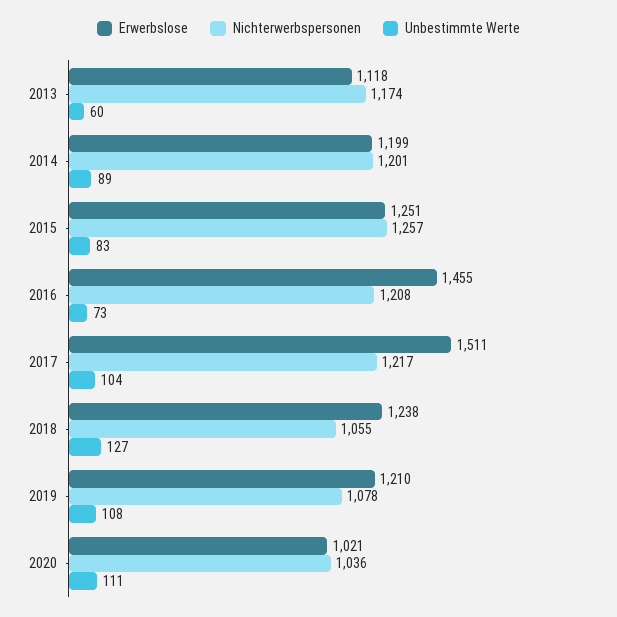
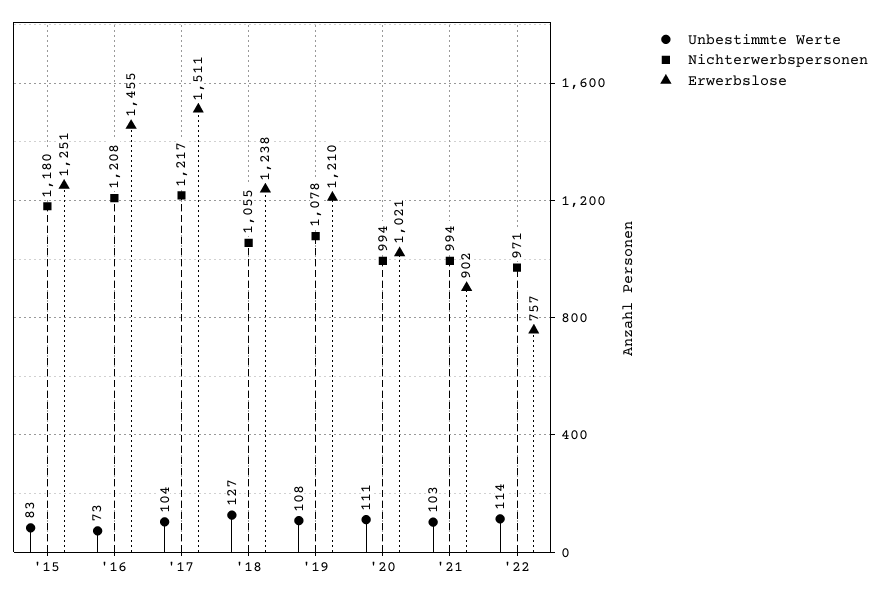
Erwerbslose, 2013: 1118 -> none
Nichterwerbspersonen, 2013: 1174 -> none
Unbestimmte Werte, 2013: 60 -> none
Erwerbslose, 2014: 1199 -> none
Nichterwerbspersonen, 2014: 1201 -> none
Unbestimmte Werte, 2014: 89 -> none
Nichterwerbspersonen, 2015: 1257 -> 1180
Nichterwerbspersonen, 2020: 1036 -> 994
Unbestimmte Werte, '21: none -> 103
Nichterwerbspersonen, '21: none -> 994
Erwerbslose, '21: none -> 902
Unbestimmte Werte, '22: none -> 114
Nichterwerbspersonen, '22: none -> 971
Erwerbslose, '22: none -> 757

